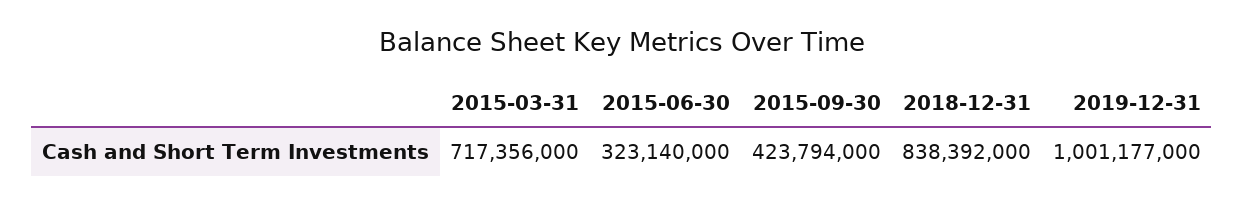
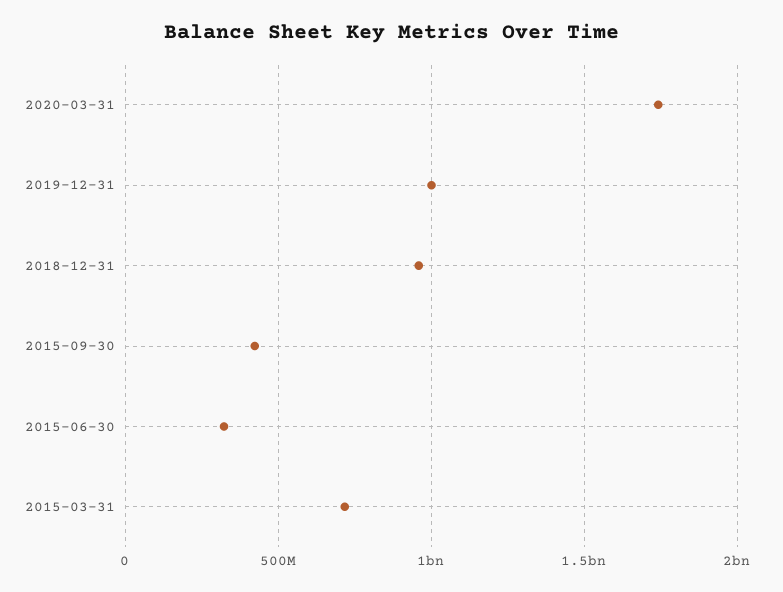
2018-12-31: 838392000 -> 950000000
2020-03-31: none -> 1750000000

